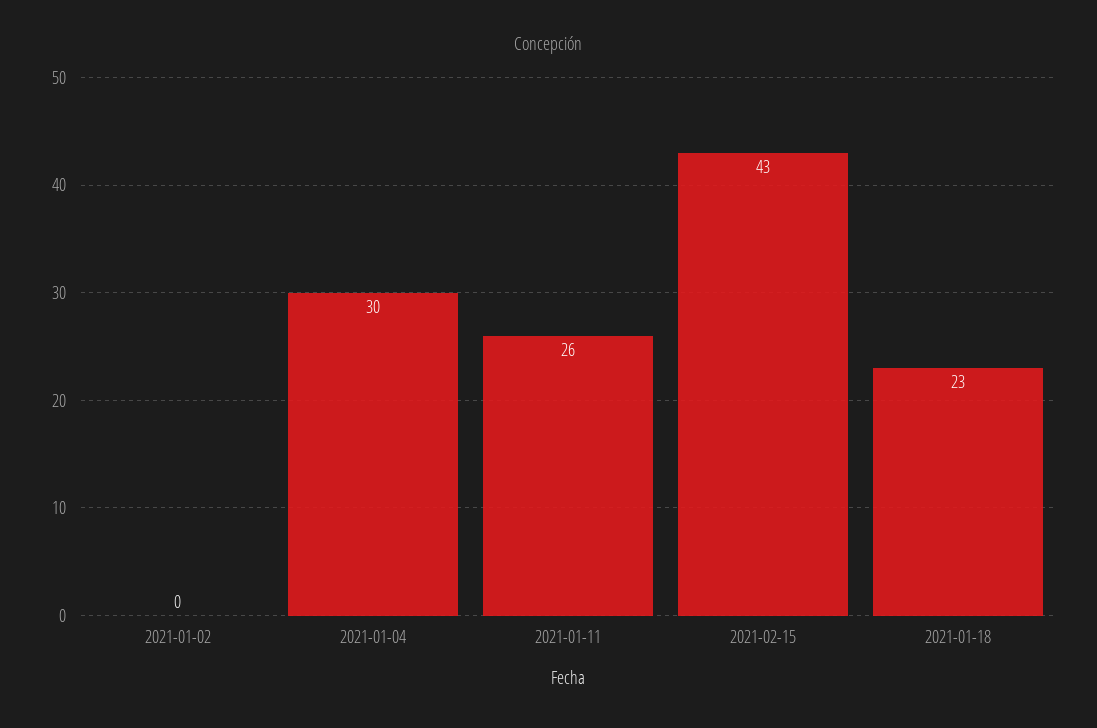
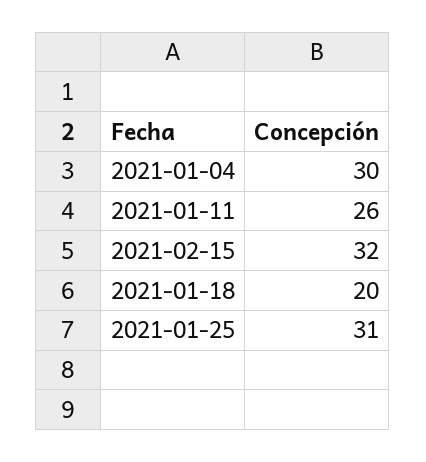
2021-01-02: 0 -> none
2021-02-15: 43 -> 32
2021-01-18: 23 -> 20
2021-01-25: none -> 31

